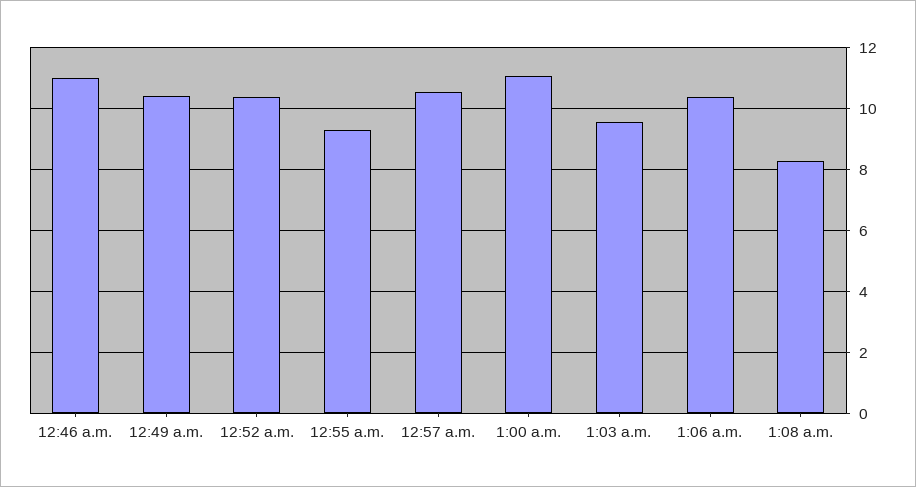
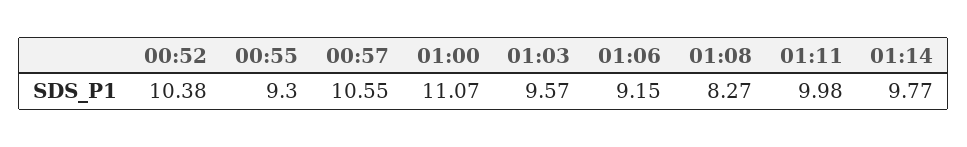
12:46 a.m.: 11 -> none
12:49 a.m.: 10.4 -> none
1:06 a.m.: 10.4 -> 9.15
01:11: none -> 9.98
01:14: none -> 9.77

